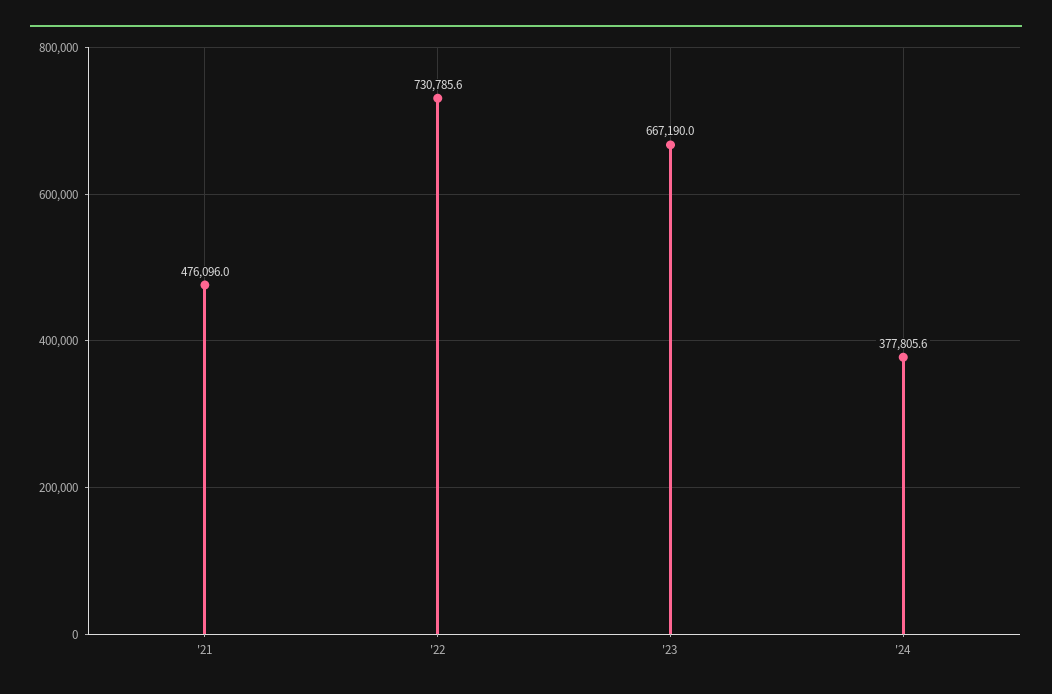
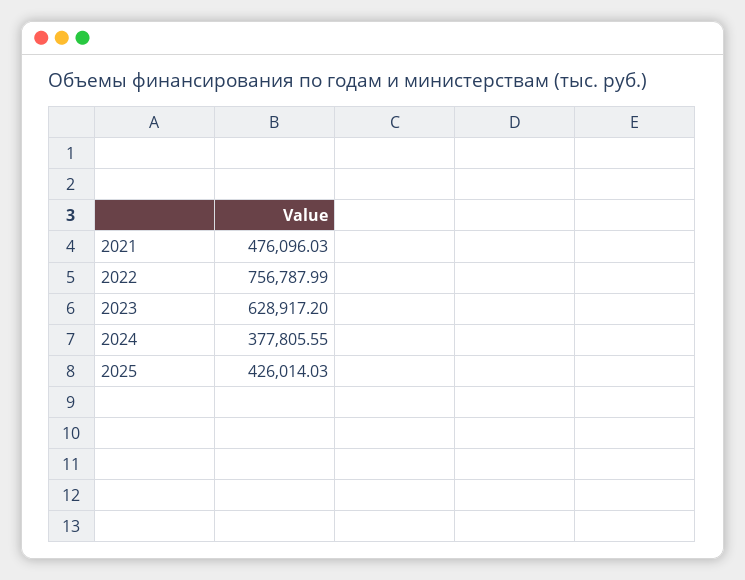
'22: 730785.6 -> 756787.99
'23: 667190 -> 628917.2
2025: none -> 426014.03

